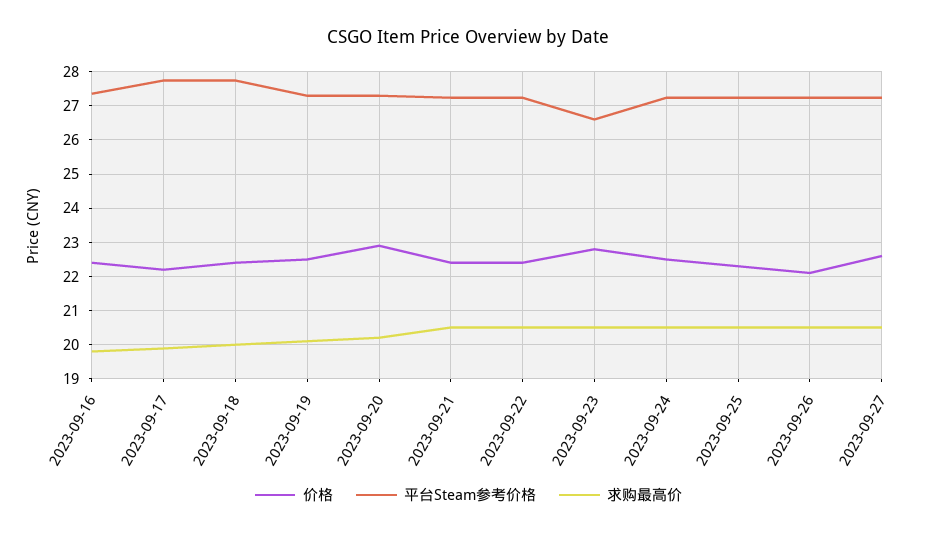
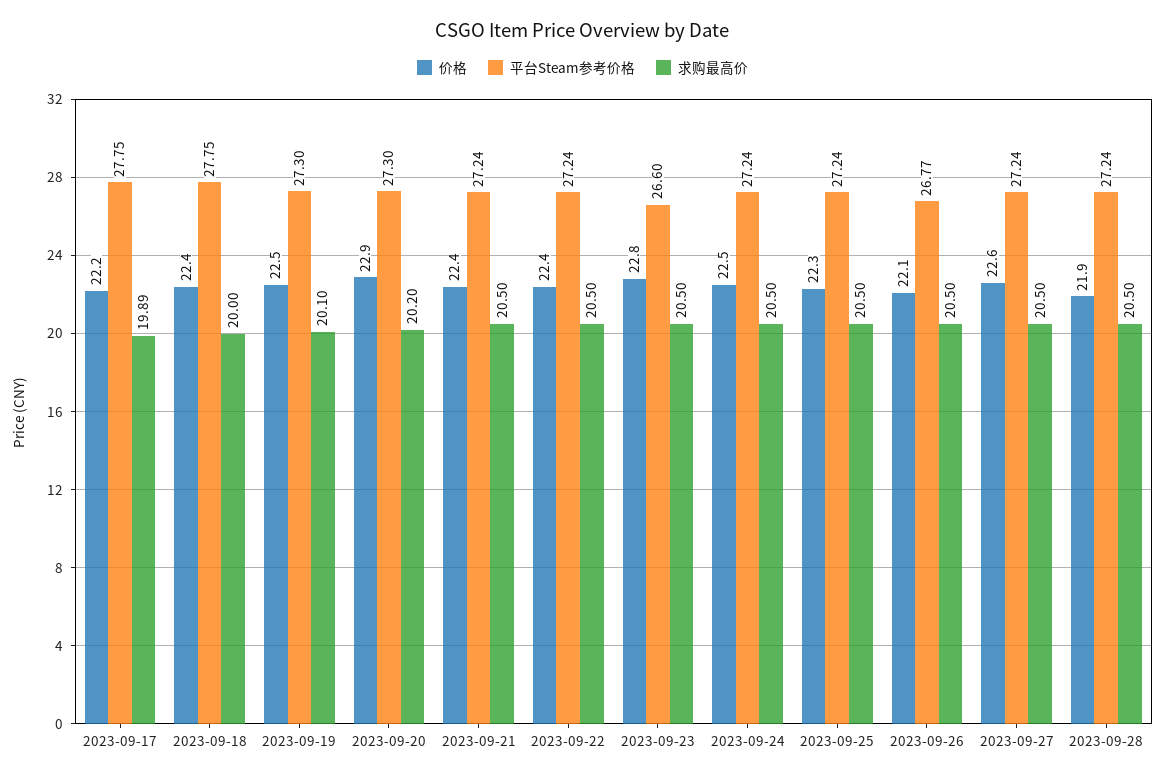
价格, 2023-09-16: 22.4 -> none
平台Steam参考价格, 2023-09-16: 27.4 -> none
求购最高价, 2023-09-16: 19.8 -> none
平台Steam参考价格, 2023-09-26: 27.2 -> 26.77
价格, 2023-09-28: none -> 21.9
平台Steam参考价格, 2023-09-28: none -> 27.24
求购最高价, 2023-09-28: none -> 20.5

